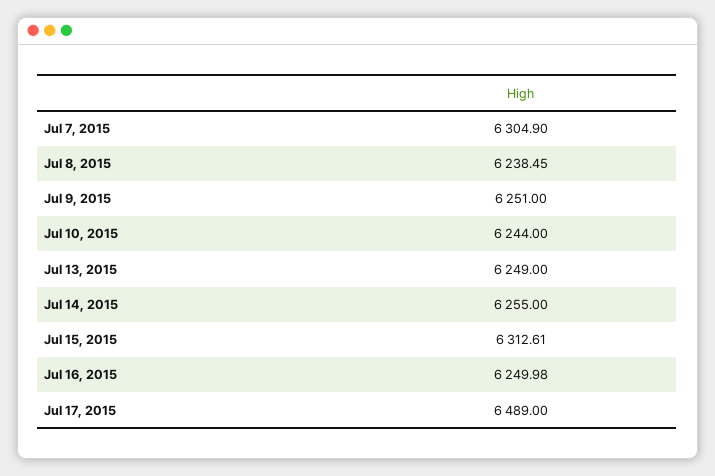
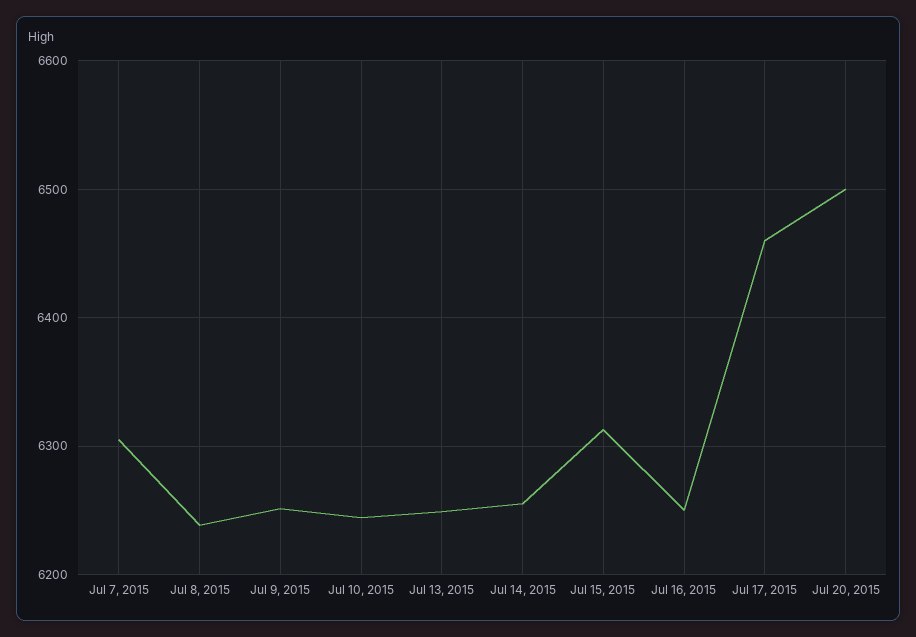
Jul 17, 2015: 6489 -> 6460
Jul 20, 2015: none -> 6500

